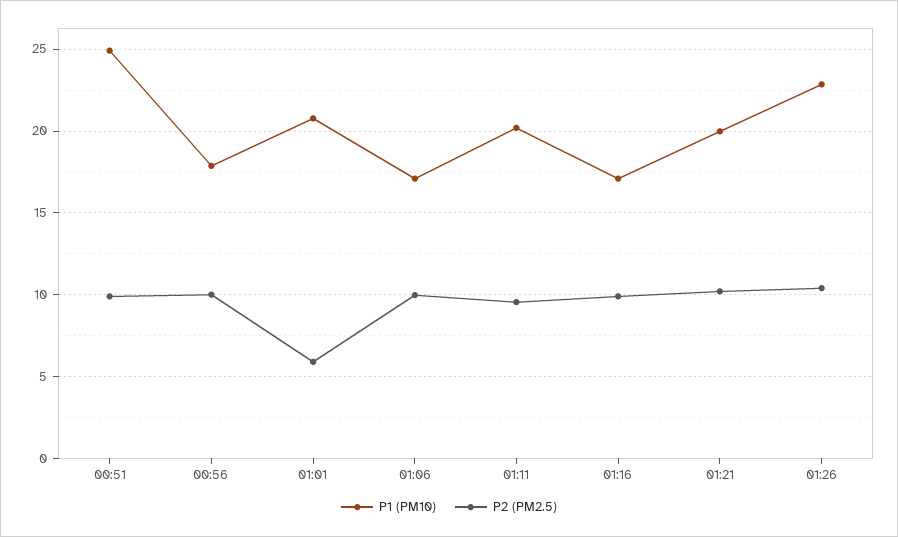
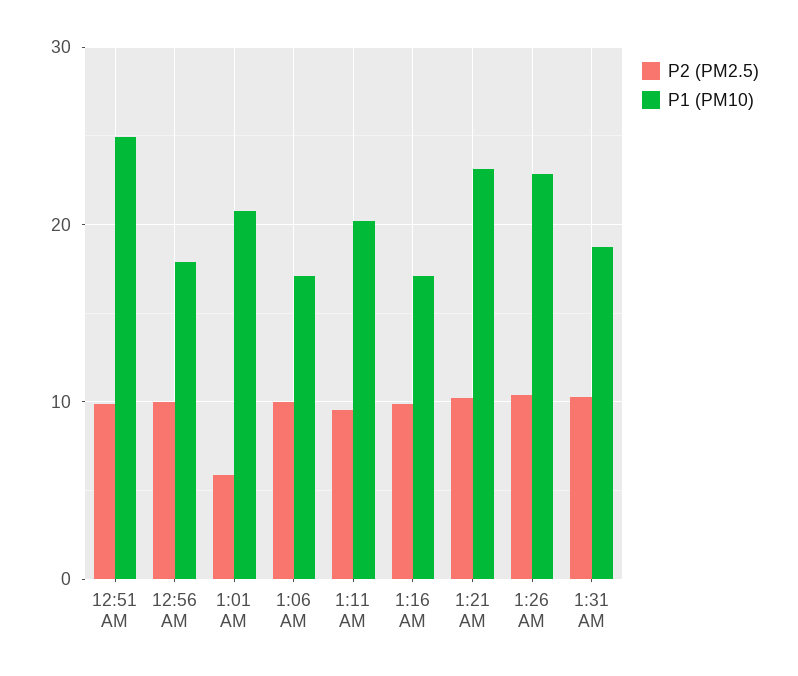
P1 (PM10), 01:21: 20 -> 23
P2 (PM2.5), 1:31 AM: none -> 10
P1 (PM10), 1:31 AM: none -> 19

